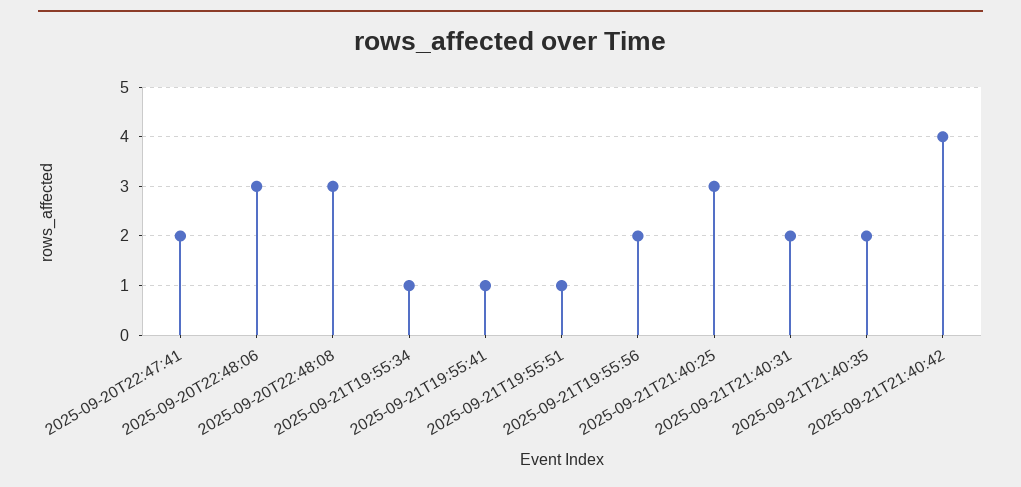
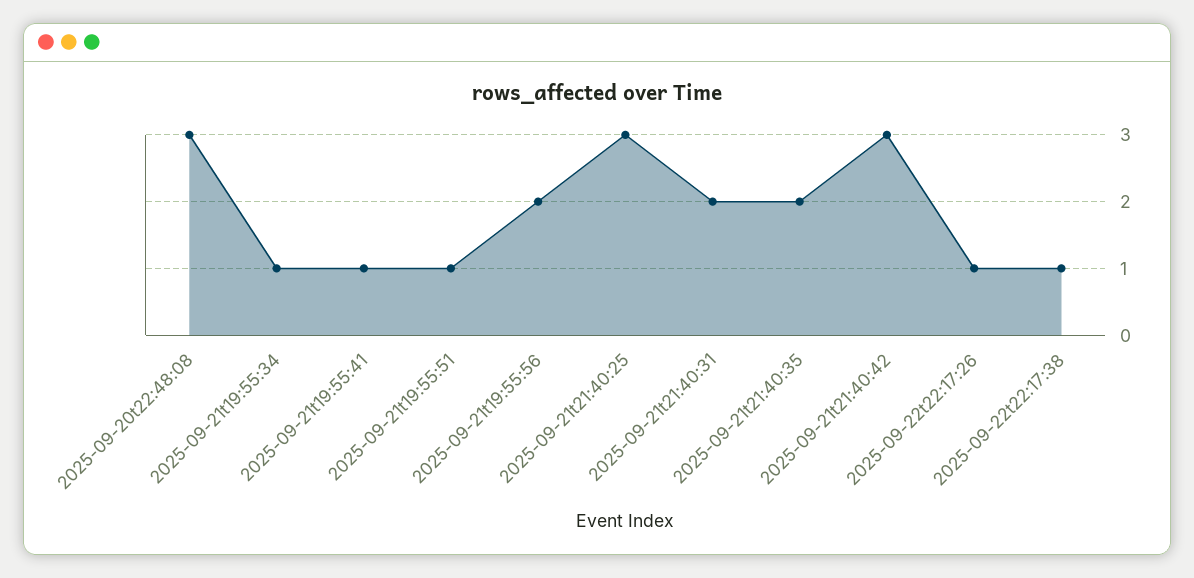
2025-09-20T22:47:41: 2 -> none
2025-09-20T22:48:06: 3 -> none
2025-09-21T21:40:42: 4 -> 3
2025-09-22t22:17:26: none -> 1
2025-09-22t22:17:38: none -> 1

